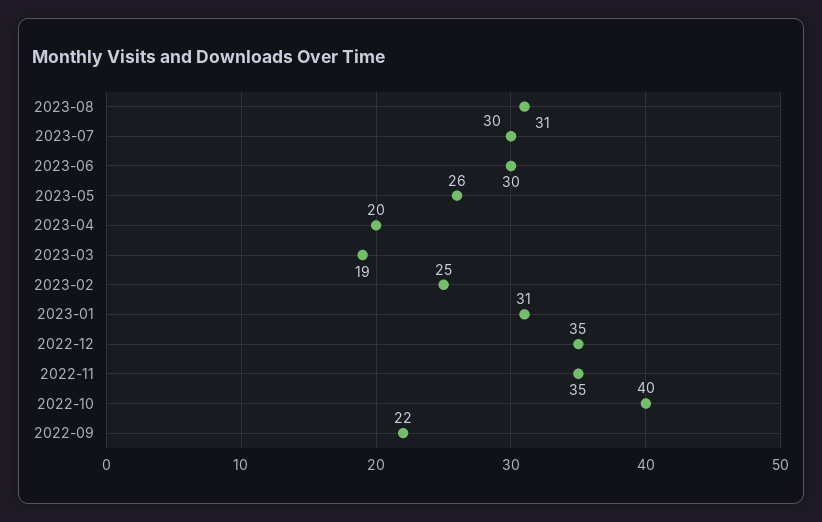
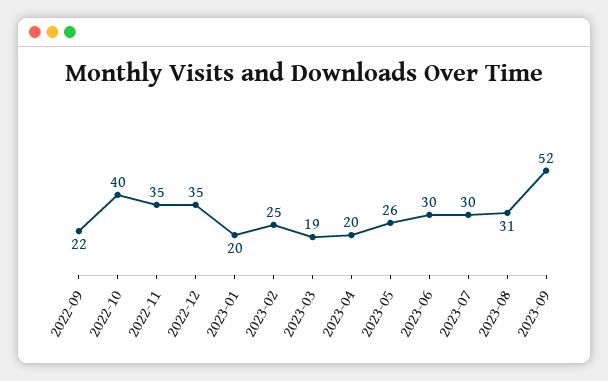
2023-01: 31 -> 20
2023-09: none -> 52

